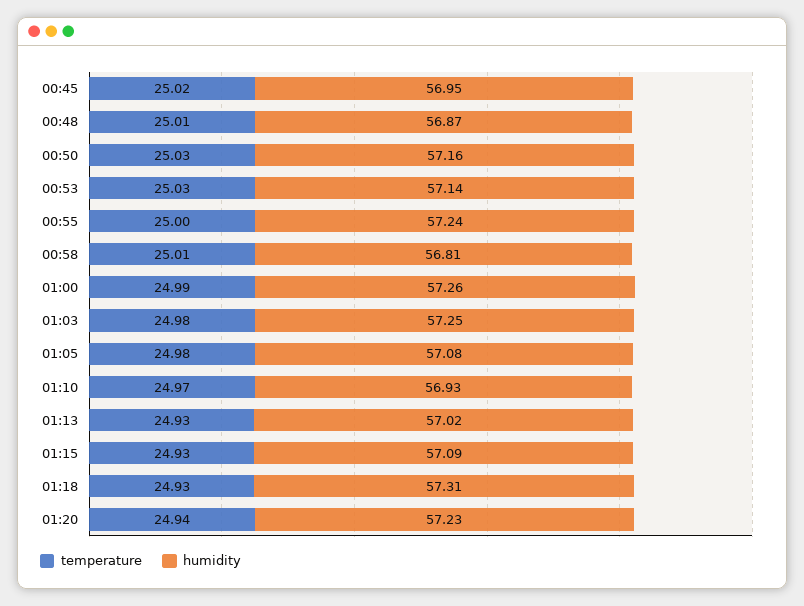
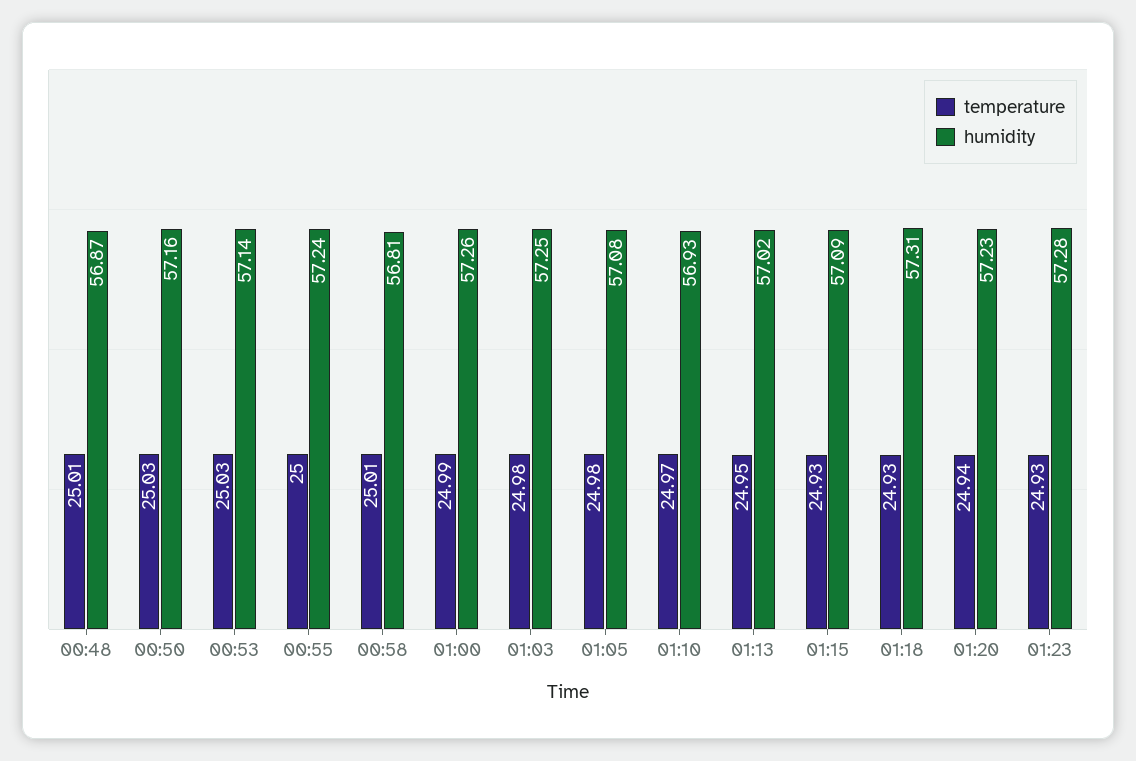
temperature, 00:45: 25.02 -> none
humidity, 00:45: 56.95 -> none
temperature, 01:13: 24.93 -> 24.95
temperature, 01:23: none -> 24.93
humidity, 01:23: none -> 57.28

